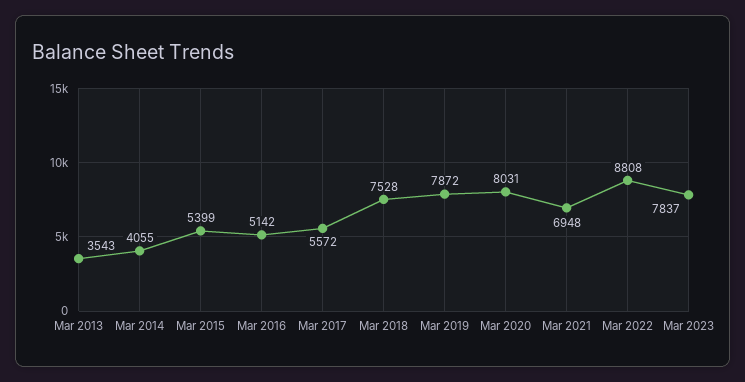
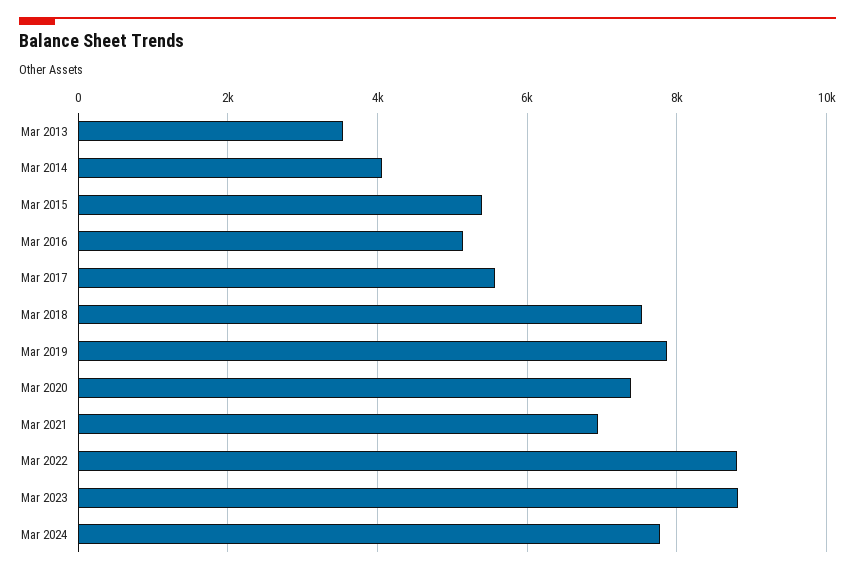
Mar 2020: 8031 -> 7400
Mar 2023: 7837 -> 8800
Mar 2024: none -> 7800

